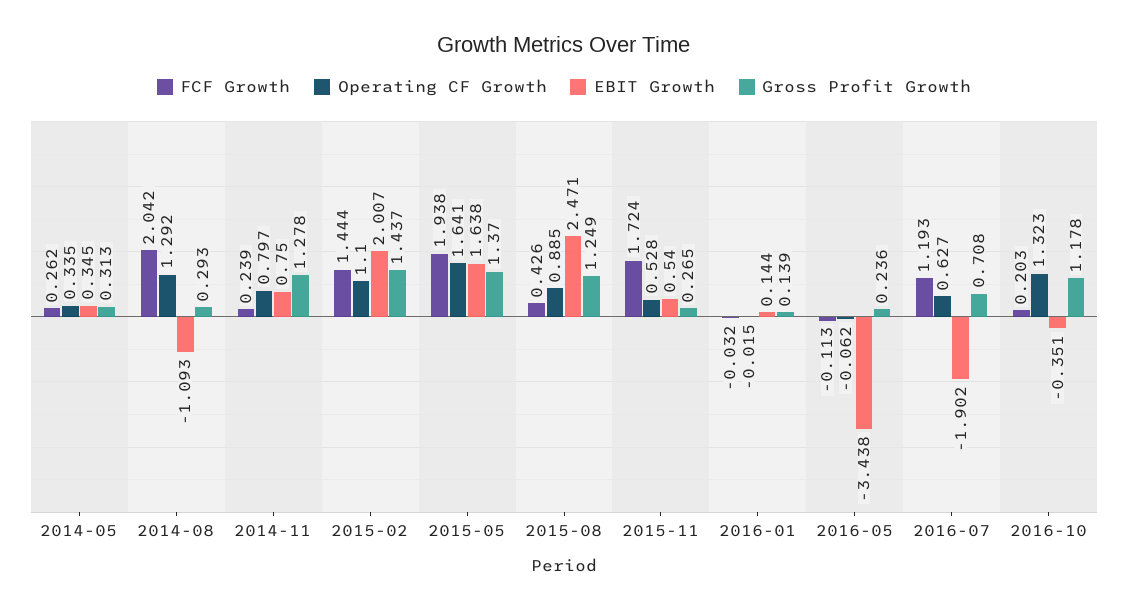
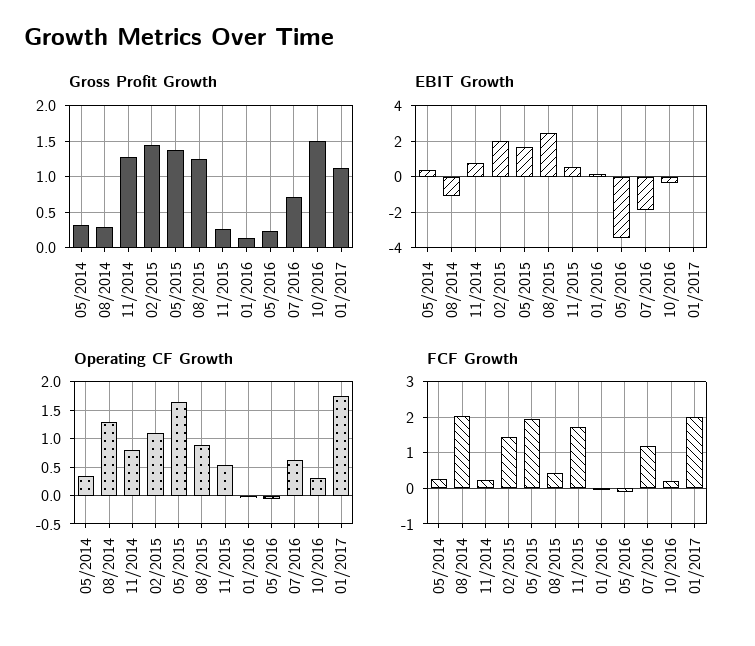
Operating CF Growth, 2016-10: 1.323 -> 0.25
Gross Profit Growth, 2016-10: 1.178 -> 1.5
Gross Profit Growth, 01/2017: none -> 1.1
EBIT Growth, 01/2017: none -> 0
Operating CF Growth, 01/2017: none -> 1.75
FCF Growth, 01/2017: none -> 2

